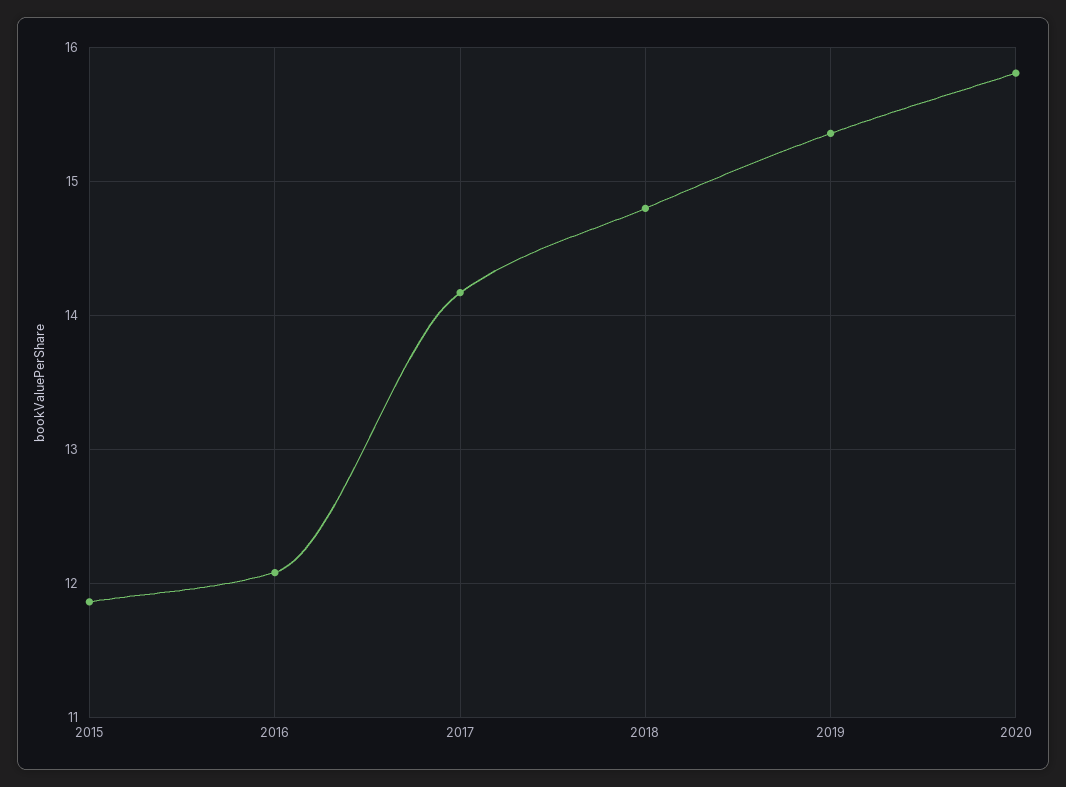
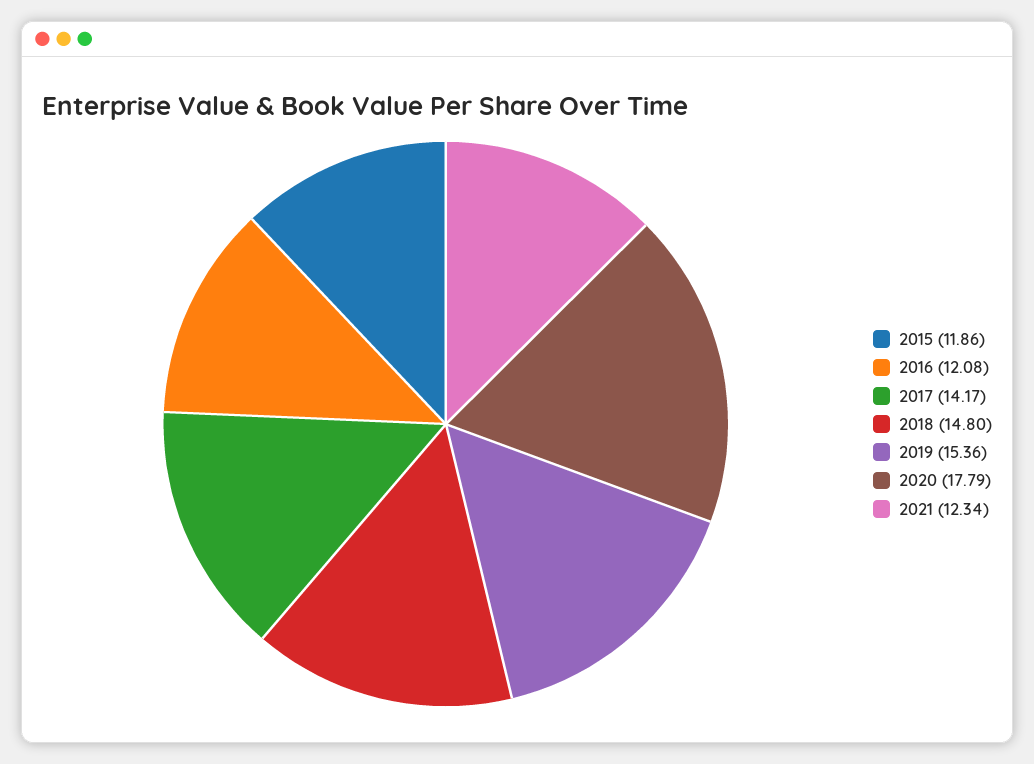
2020: 15.8 -> 17.79
2021: none -> 12.34

